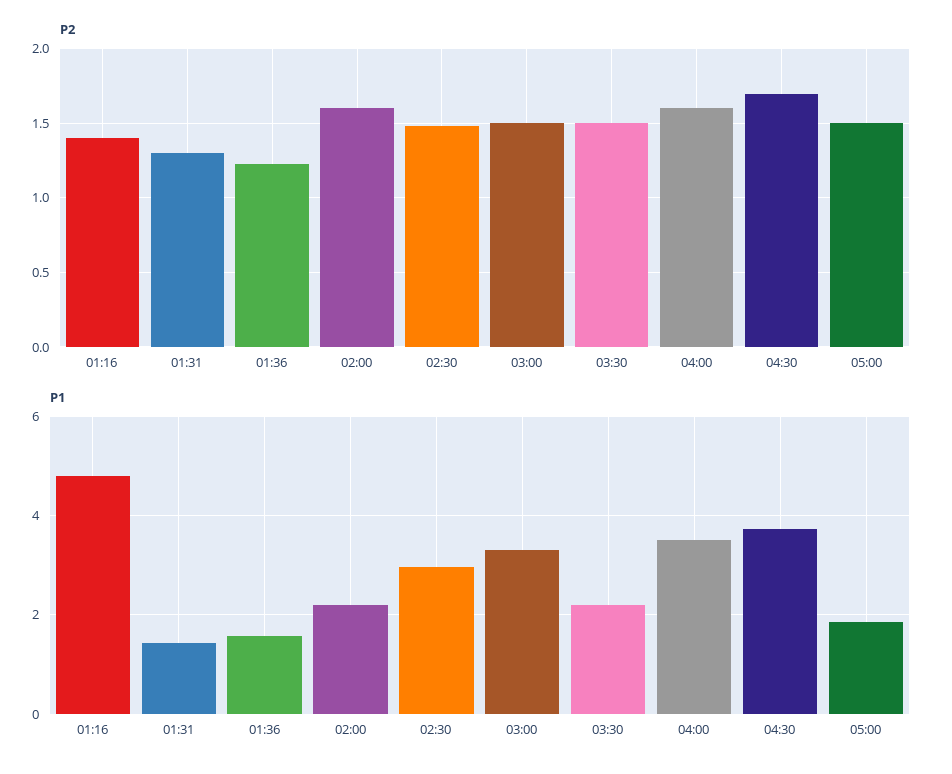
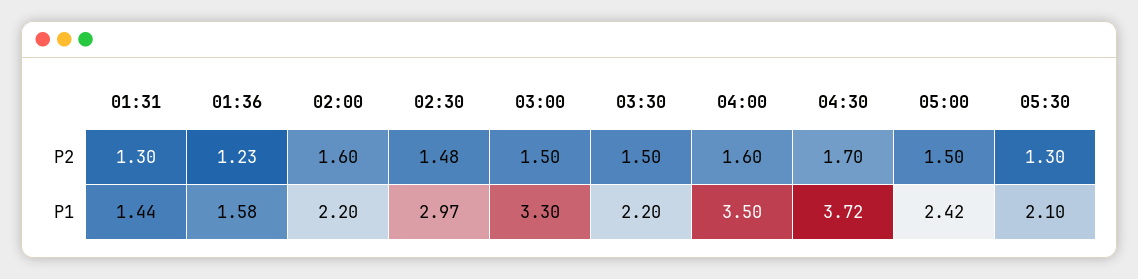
P2, 01:16: 1.4 -> none
P1, 01:16: 4.8 -> none
P1, 05:00: 1.8 -> 2.42
P2, 05:30: none -> 1.3
P1, 05:30: none -> 2.1

